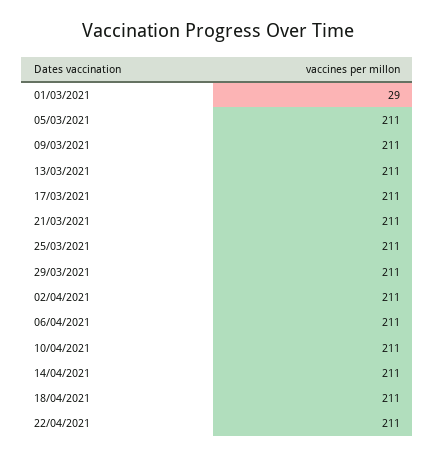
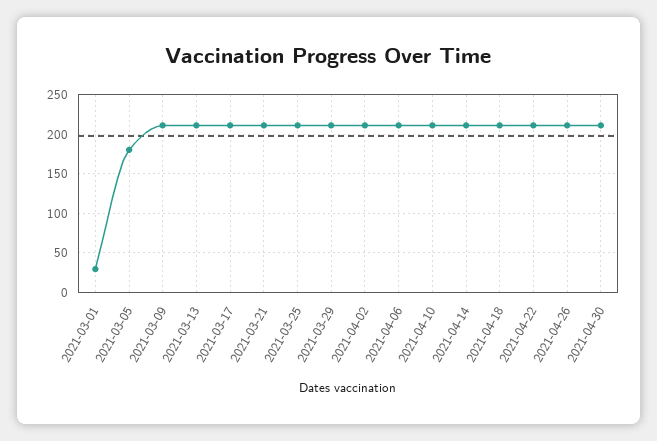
05/03/2021: 211 -> 180
2021-04-26: none -> 210
2021-04-30: none -> 210

